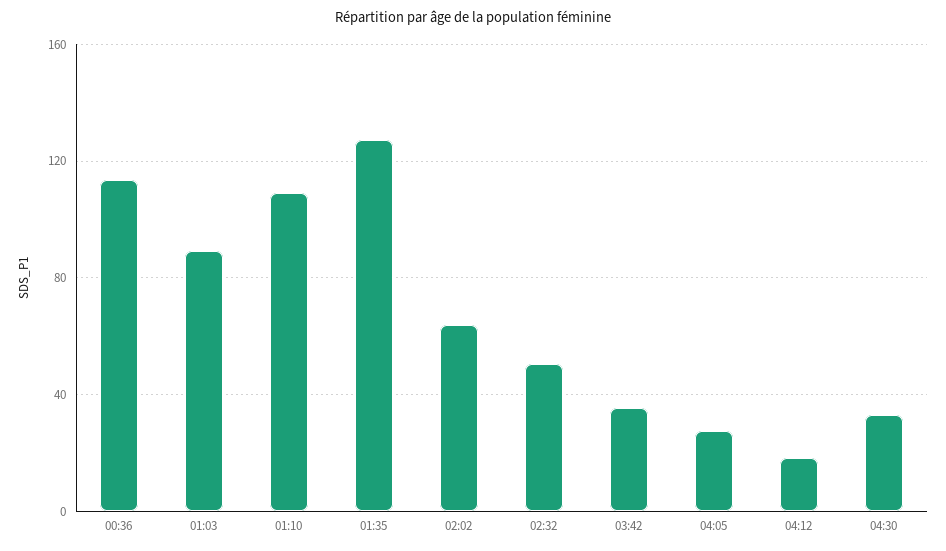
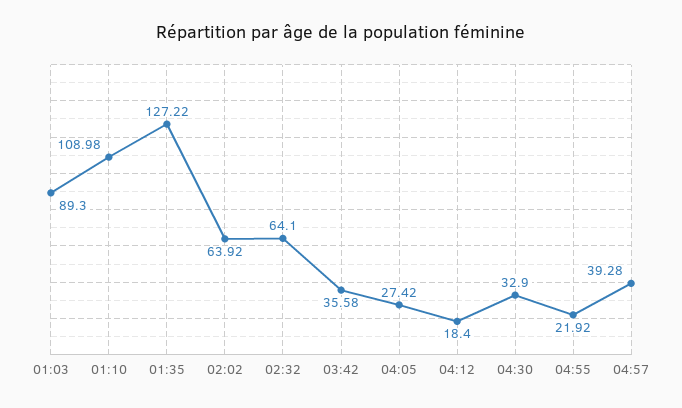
00:36: 115 -> none
02:32: 50 -> 64.1
04:55: none -> 21.92
04:57: none -> 39.28

